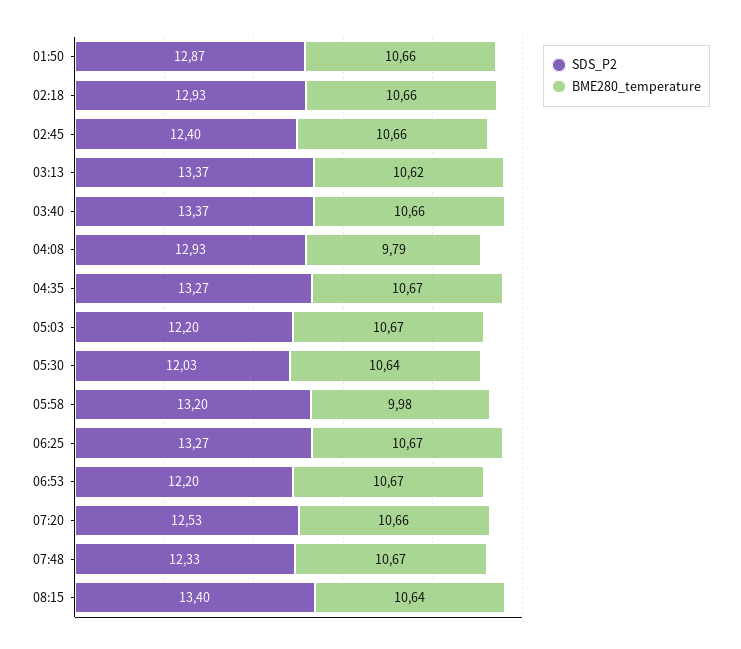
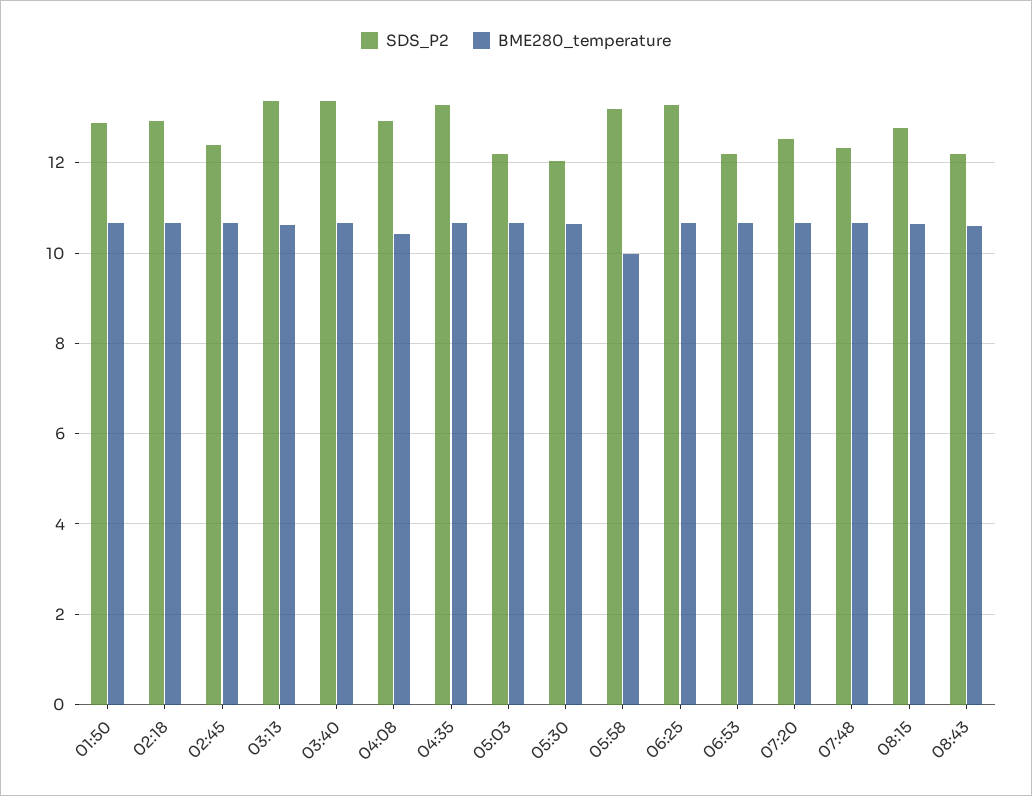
BME280_temperature, 04:08: 9.79 -> 10.4
SDS_P2, 08:15: 13.4 -> 12.8
SDS_P2, 08:43: none -> 12.2
BME280_temperature, 08:43: none -> 10.6

